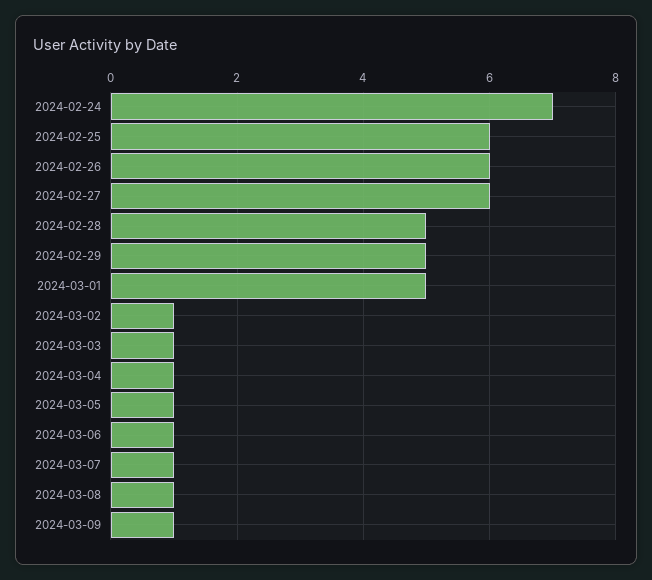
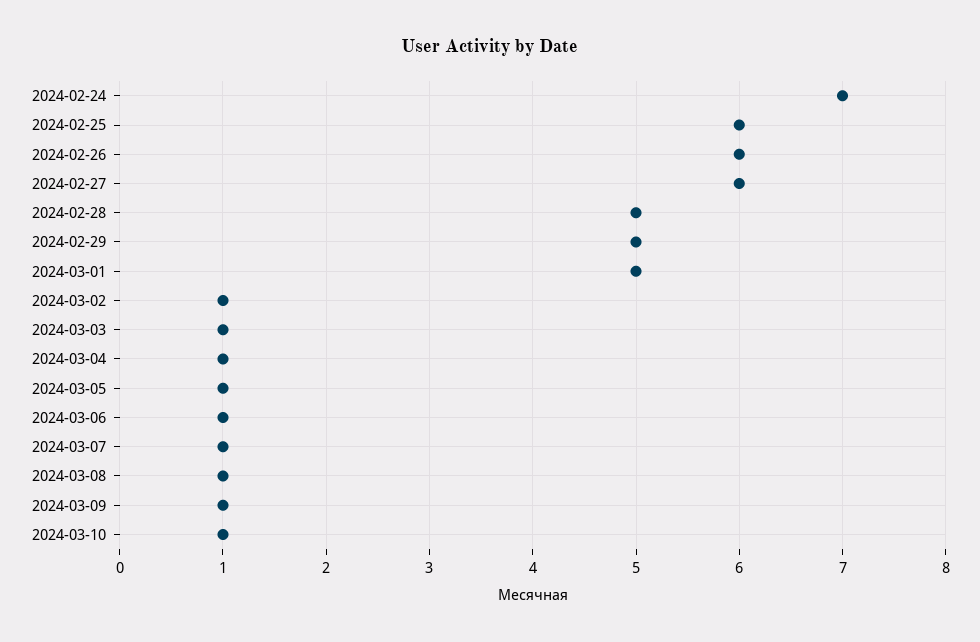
2024-03-10: none -> 1

